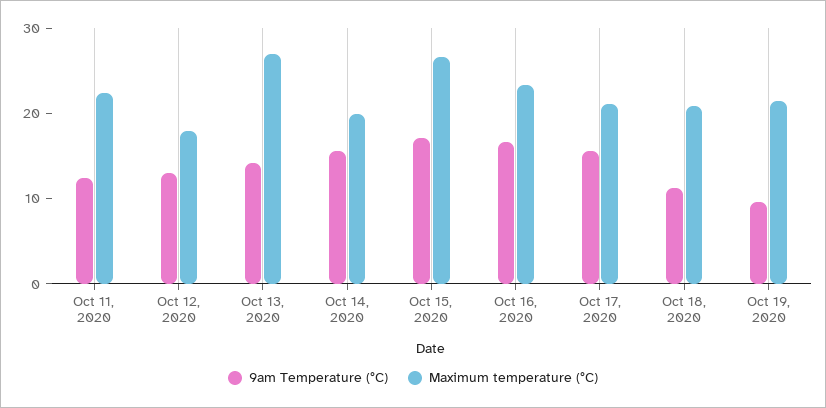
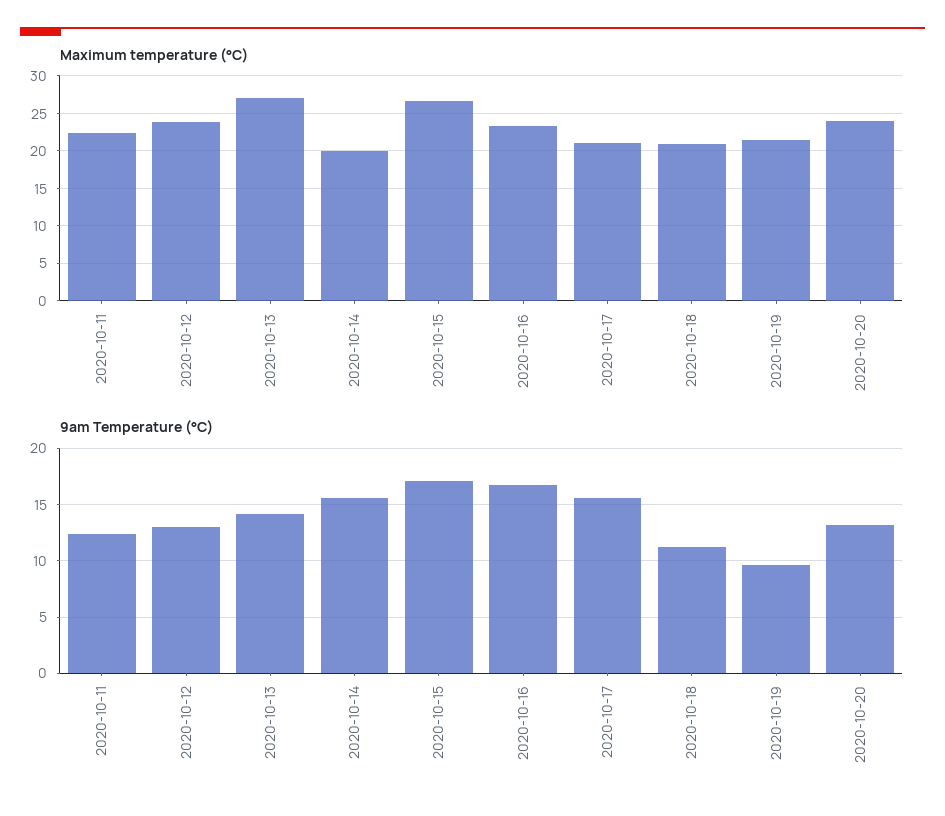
Maximum temperature (°C), Oct 12, 2020: 18 -> 24
Maximum temperature (°C), 2020-10-20: none -> 24
9am Temperature (°C), 2020-10-20: none -> 13

